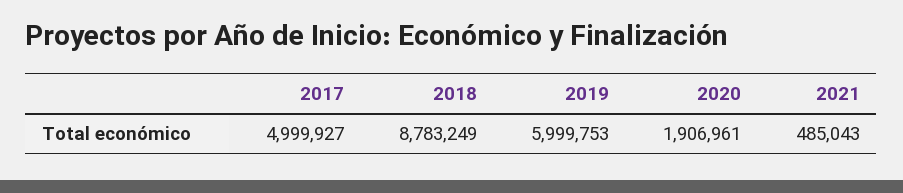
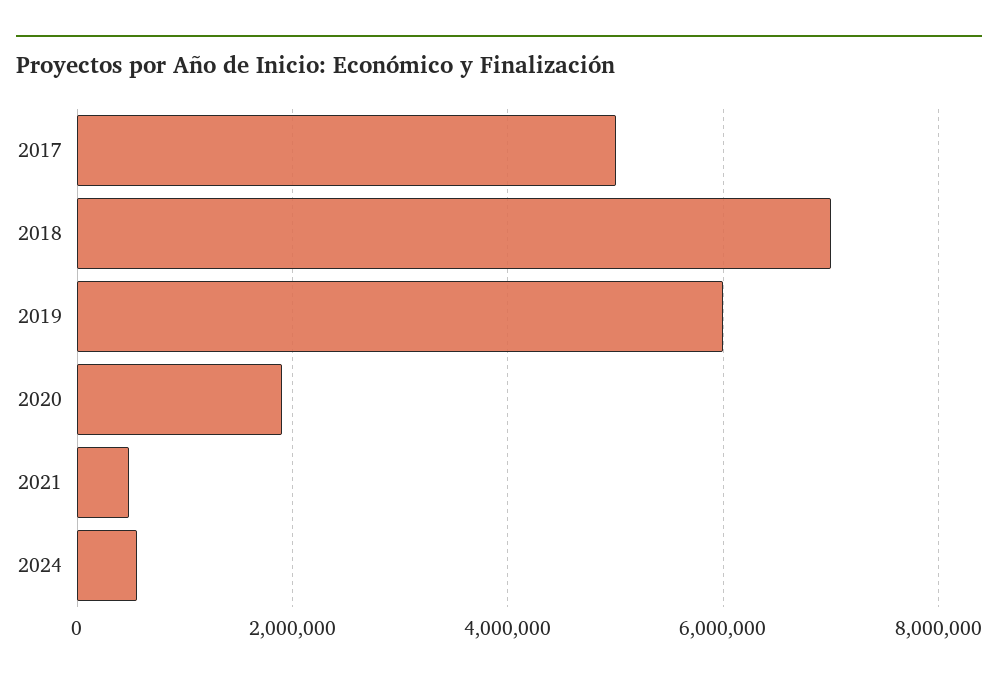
2018: 8783249 -> 7000000
2024: none -> 600000

